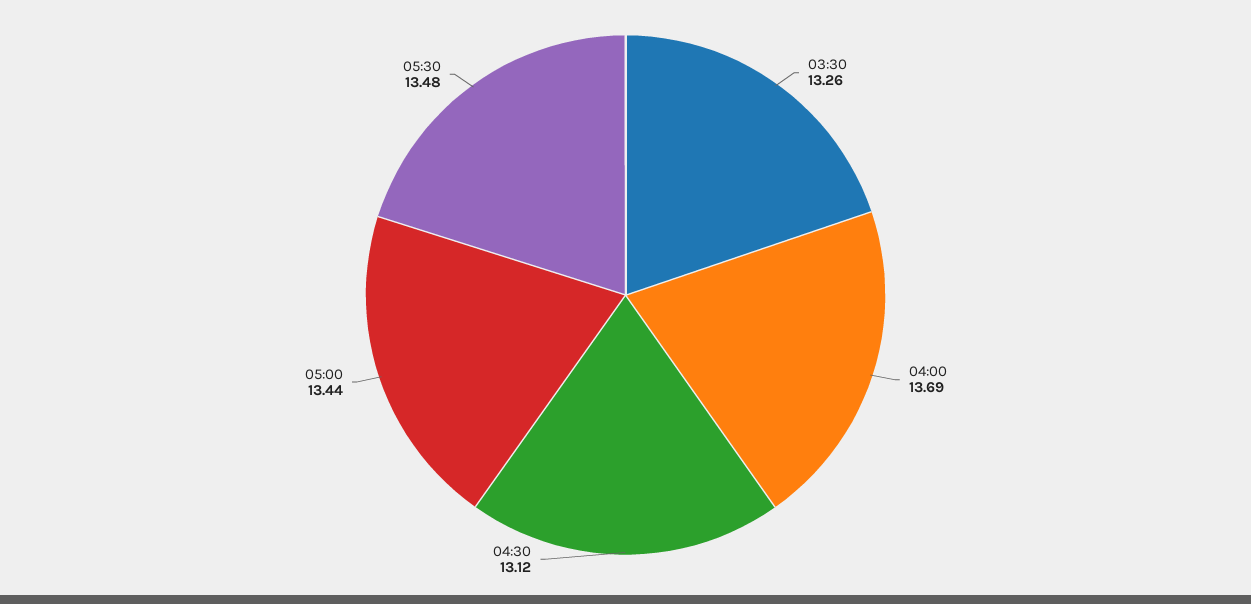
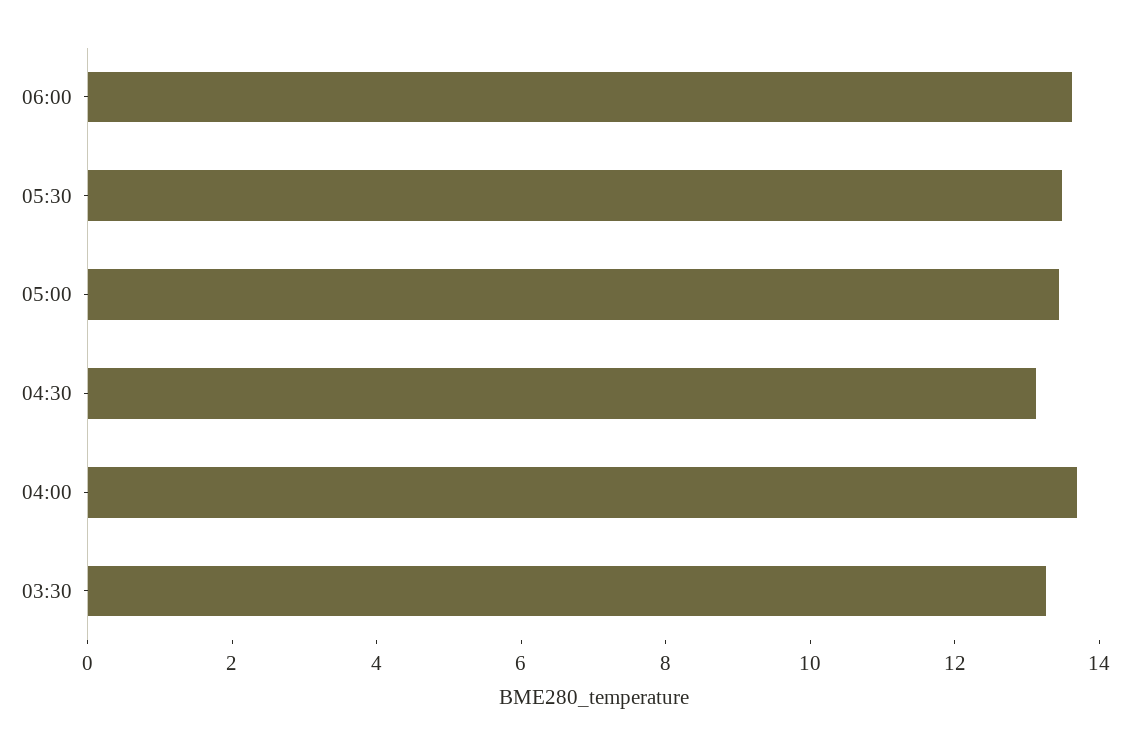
06:00: none -> 13.5

